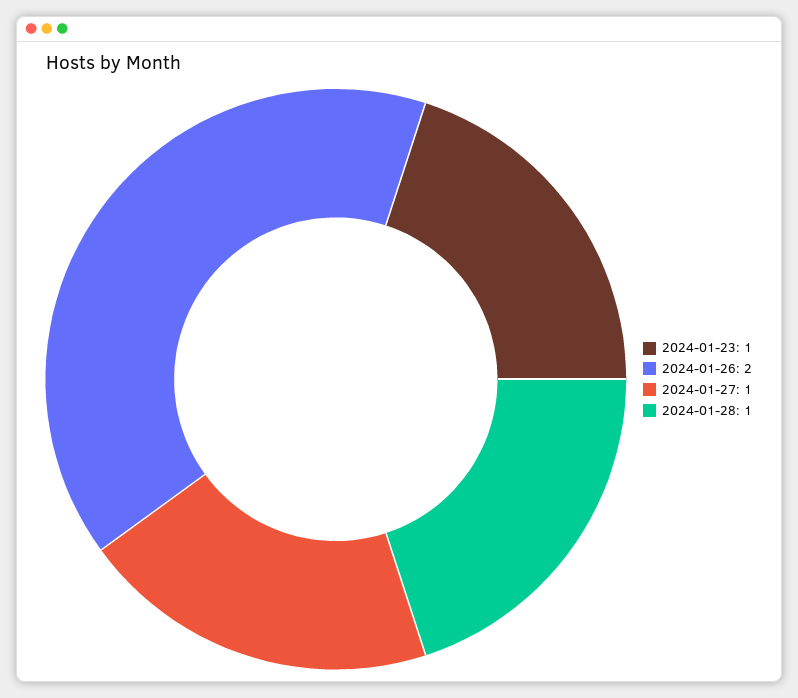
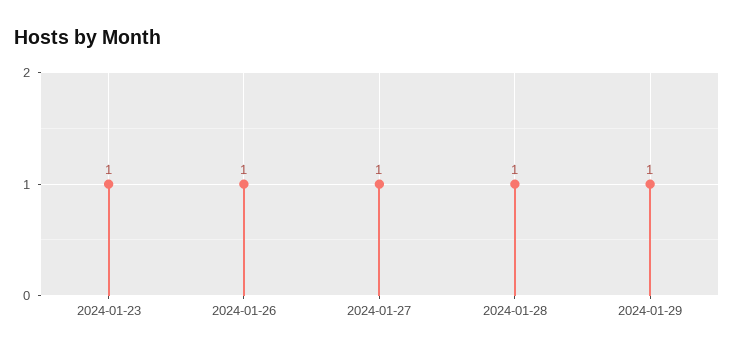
2024-01-26: 2 -> 1
2024-01-29: none -> 1

